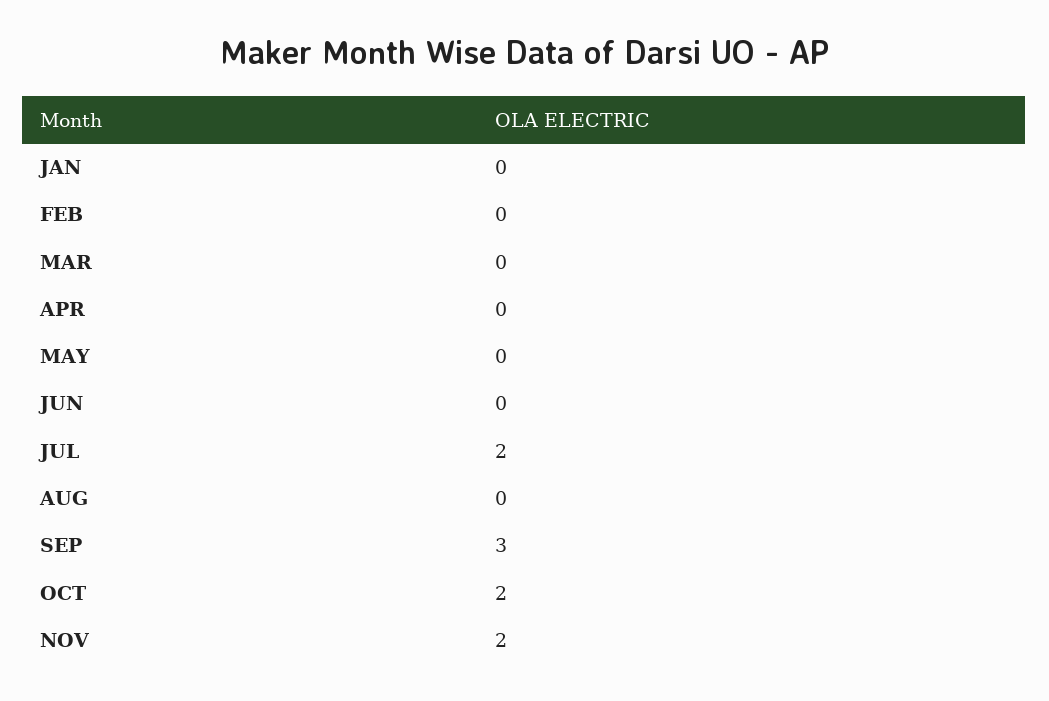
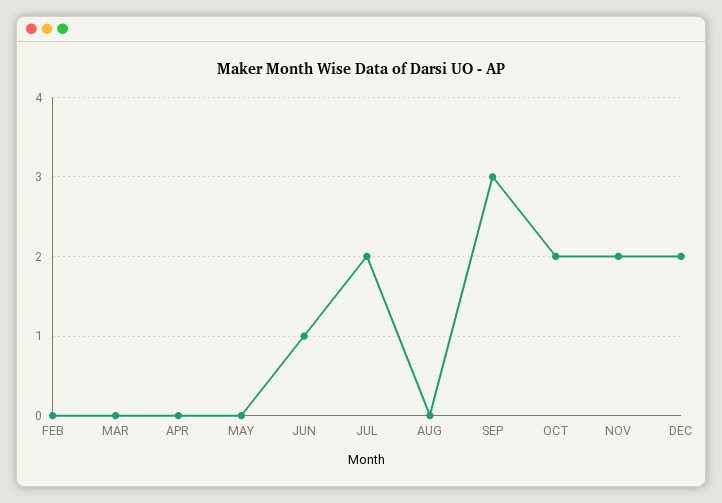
JAN: 0 -> none
JUN: 0 -> 1
DEC: none -> 2

